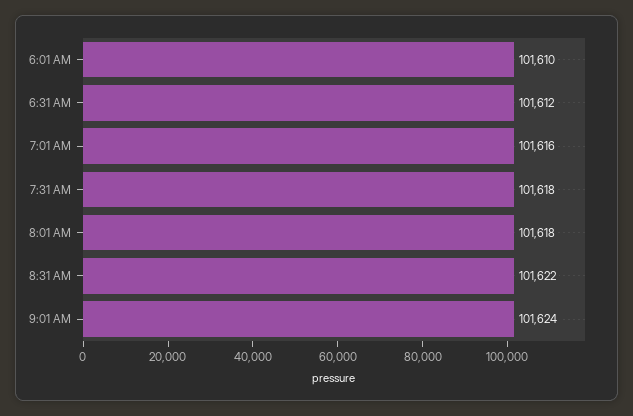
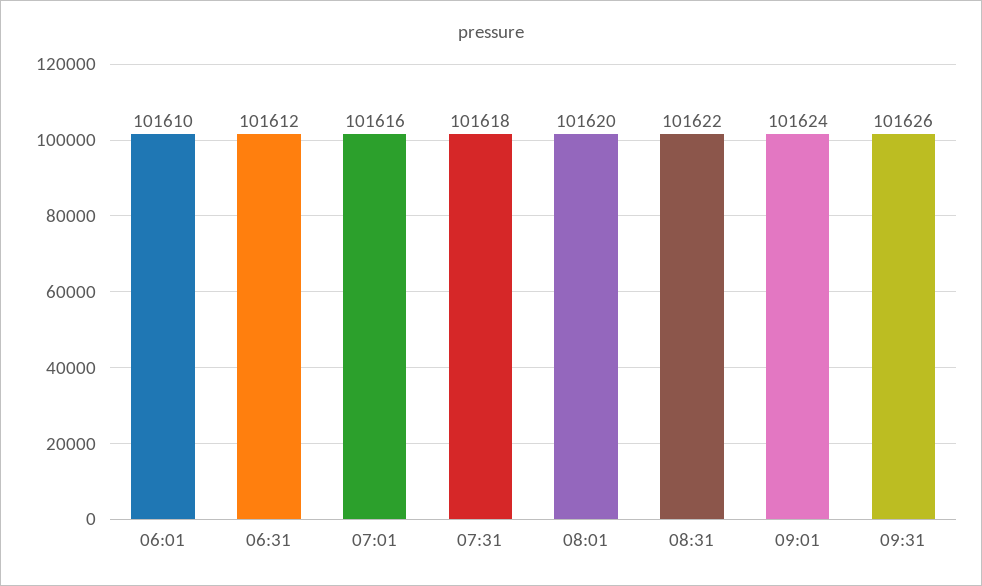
8:01 AM: 101618 -> 101620
09:31: none -> 101626

